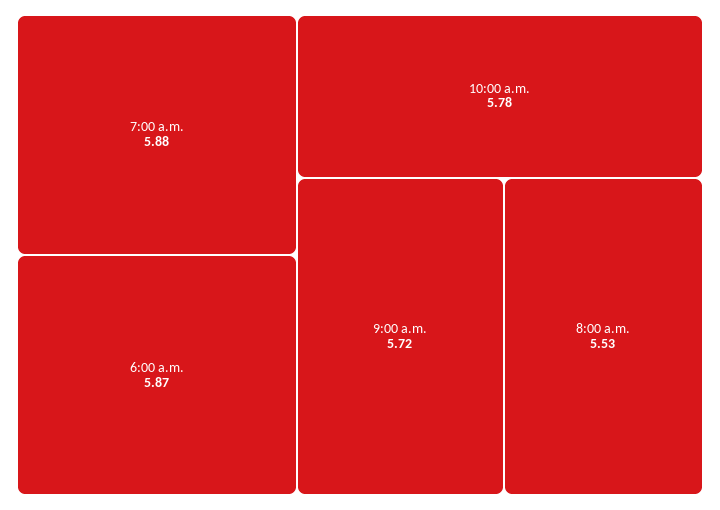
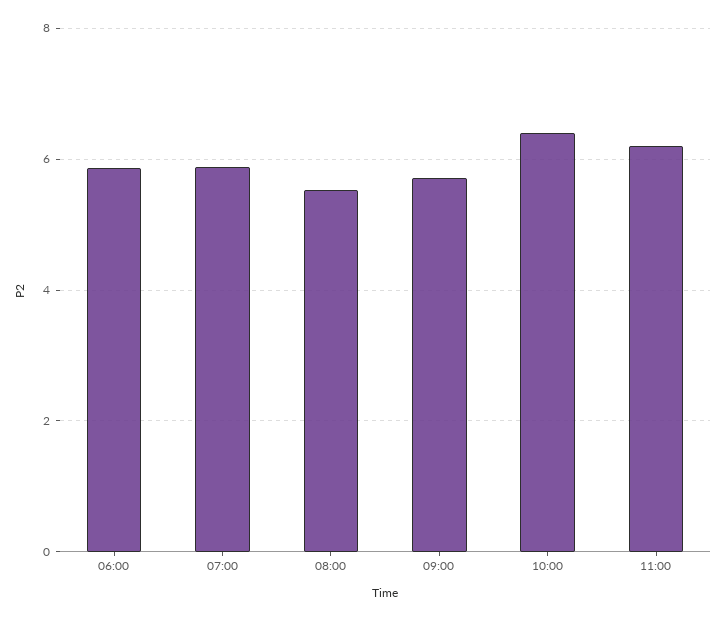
10:00 a.m.: 5.78 -> 6.4
11:00: none -> 6.2

